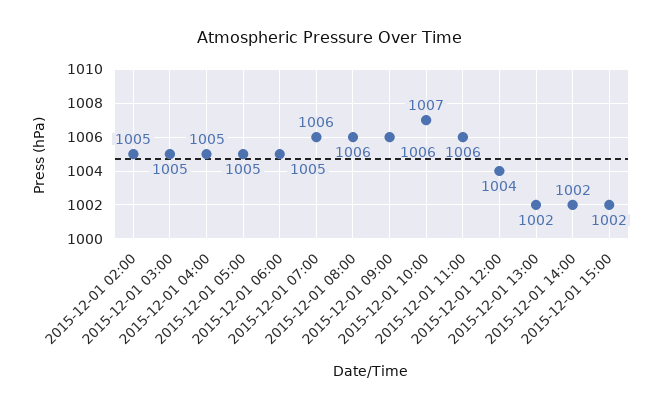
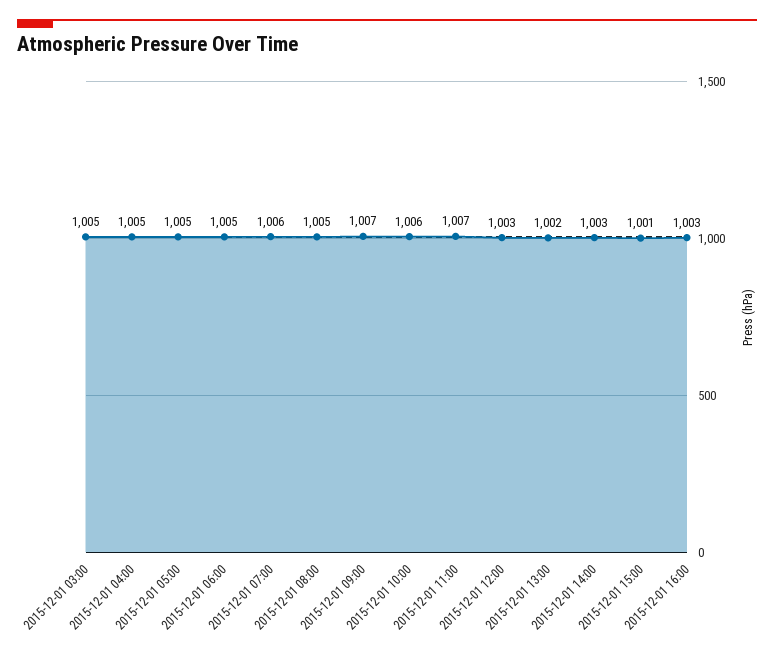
2015-12-01 02:00: 1005 -> none
2015-12-01 08:00: 1006 -> 1005
2015-12-01 09:00: 1006 -> 1007
2015-12-01 10:00: 1007 -> 1006
2015-12-01 11:00: 1006 -> 1007
2015-12-01 12:00: 1004 -> 1003
2015-12-01 14:00: 1002 -> 1003
2015-12-01 15:00: 1002 -> 1001
2015-12-01 16:00: none -> 1003

